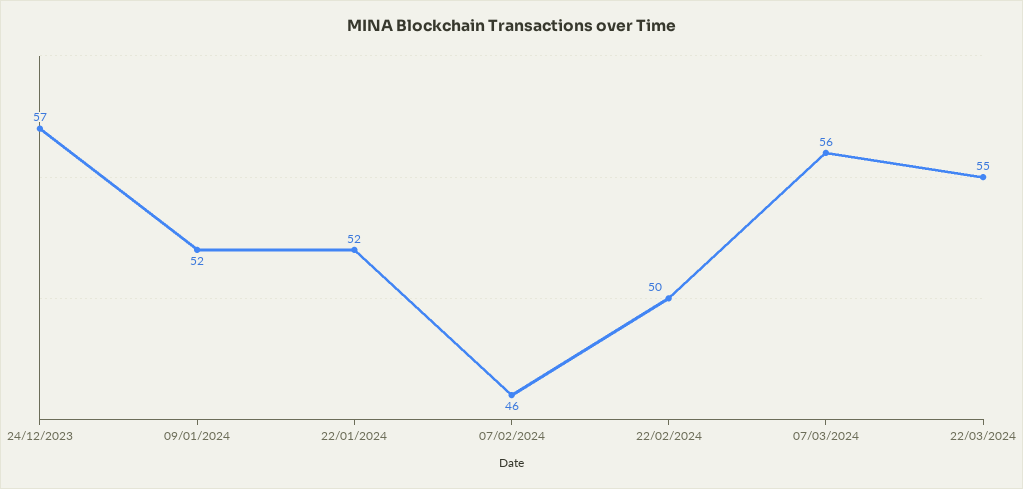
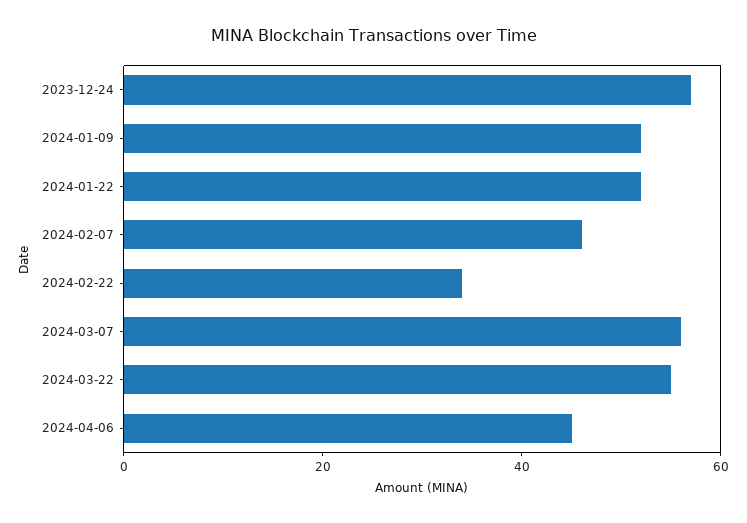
22/02/2024: 50 -> 35
2024-04-06: none -> 45

